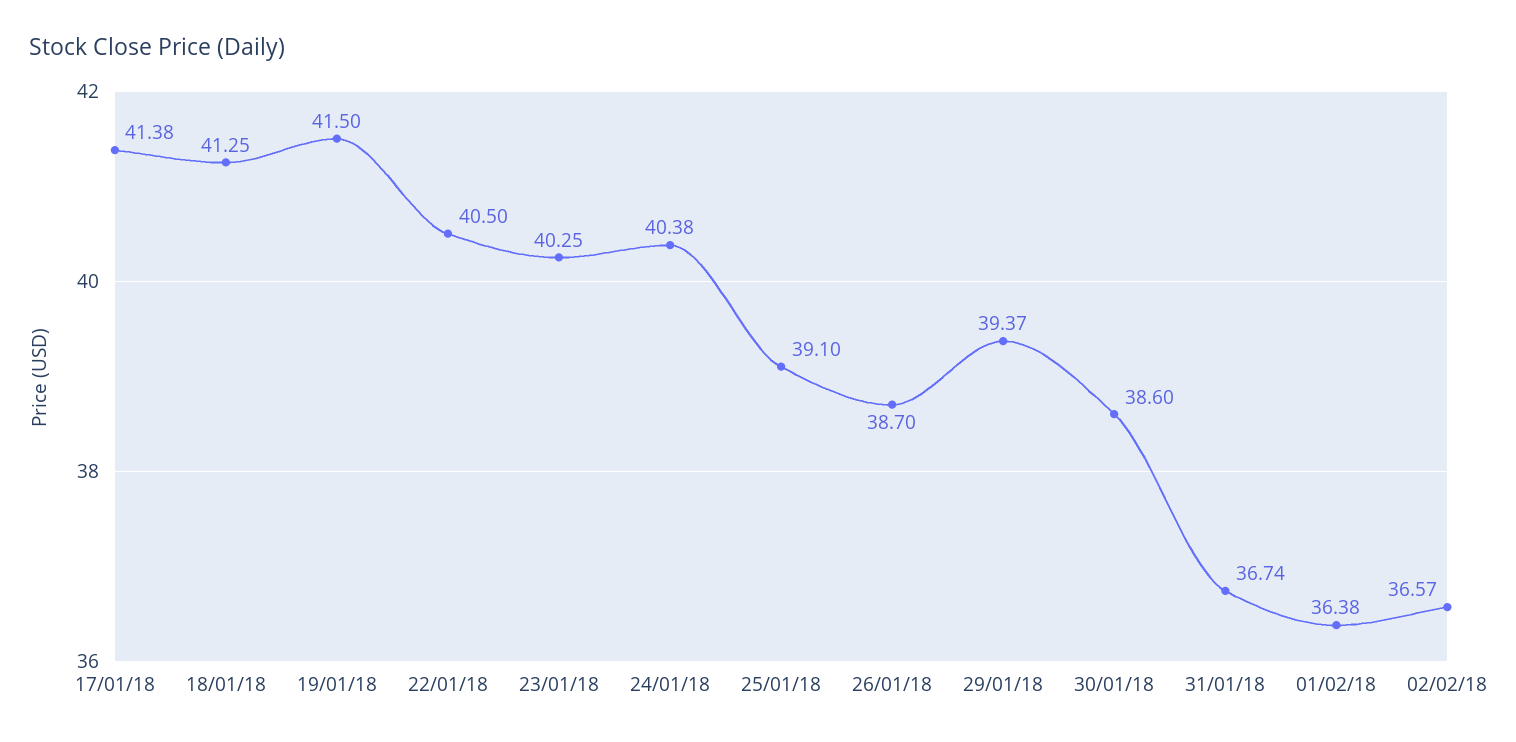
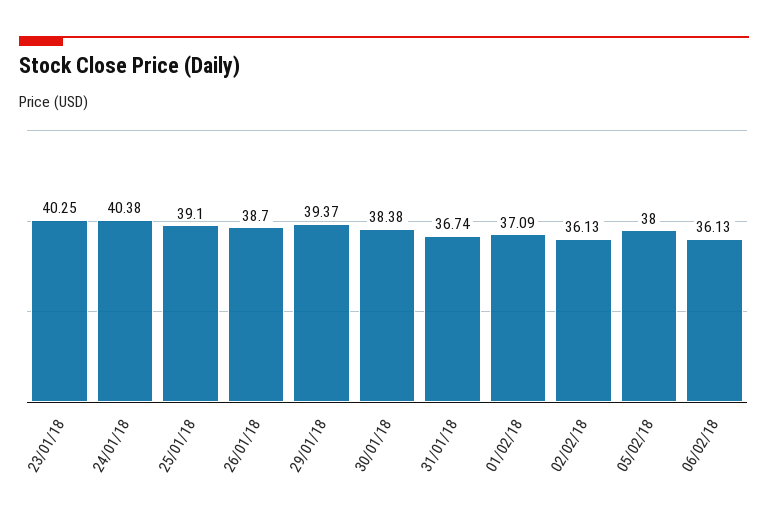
17/01/18: 41.38 -> none
18/01/18: 41.25 -> none
19/01/18: 41.5 -> none
22/01/18: 40.5 -> none
30/01/18: 38.6 -> 38.38
01/02/18: 36.38 -> 37.09
02/02/18: 36.57 -> 36.13
05/02/18: none -> 38
06/02/18: none -> 36.13

